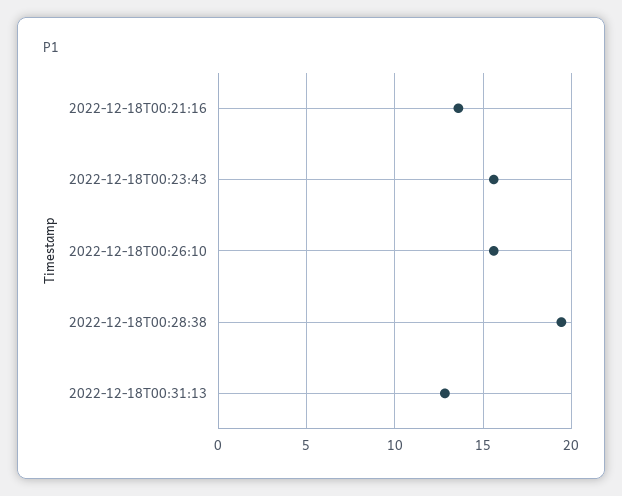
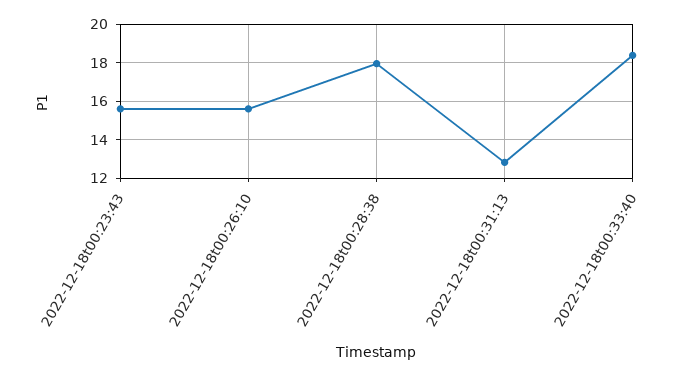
2022-12-18T00:21:16: 13.5 -> none
2022-12-18T00:28:38: 19.5 -> 18
2022-12-18t00:33:40: none -> 18.5

